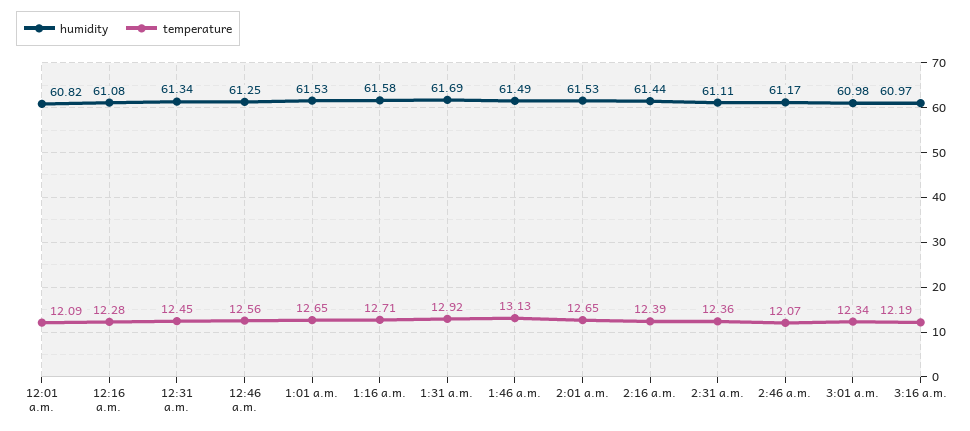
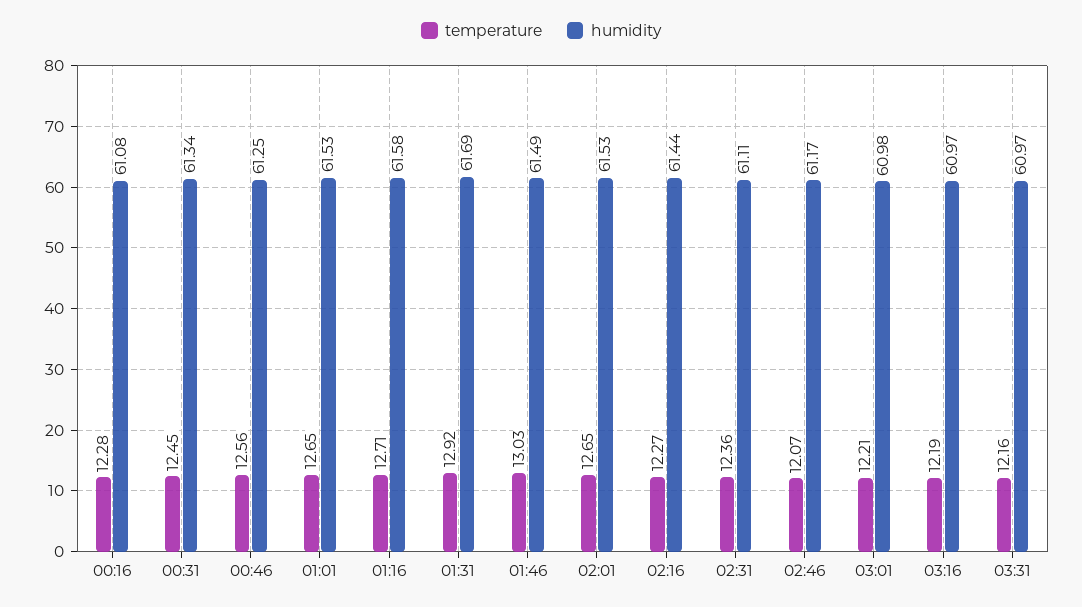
humidity, 12:01 a.m.: 60.82 -> none
temperature, 12:01 a.m.: 12.09 -> none
temperature, 1:46 a.m.: 13.13 -> 13.03
temperature, 2:16 a.m.: 12.39 -> 12.27
temperature, 3:01 a.m.: 12.34 -> 12.21
temperature, 03:31: none -> 12.16
humidity, 03:31: none -> 60.97

